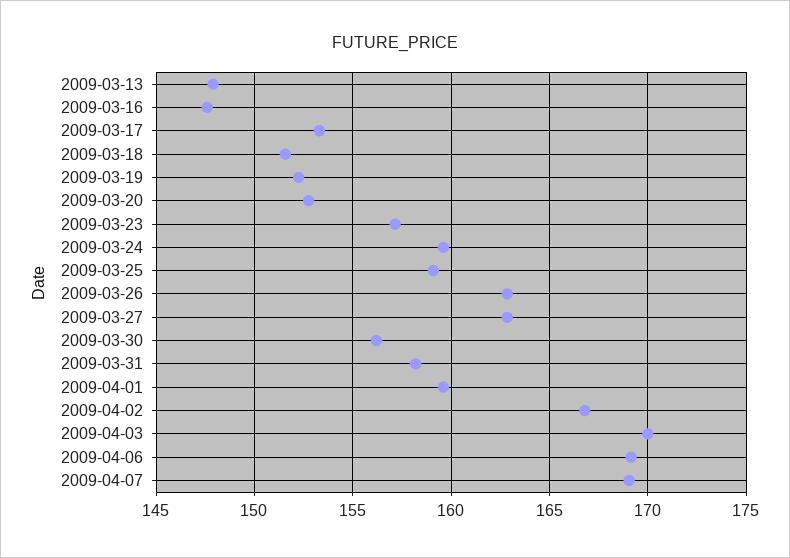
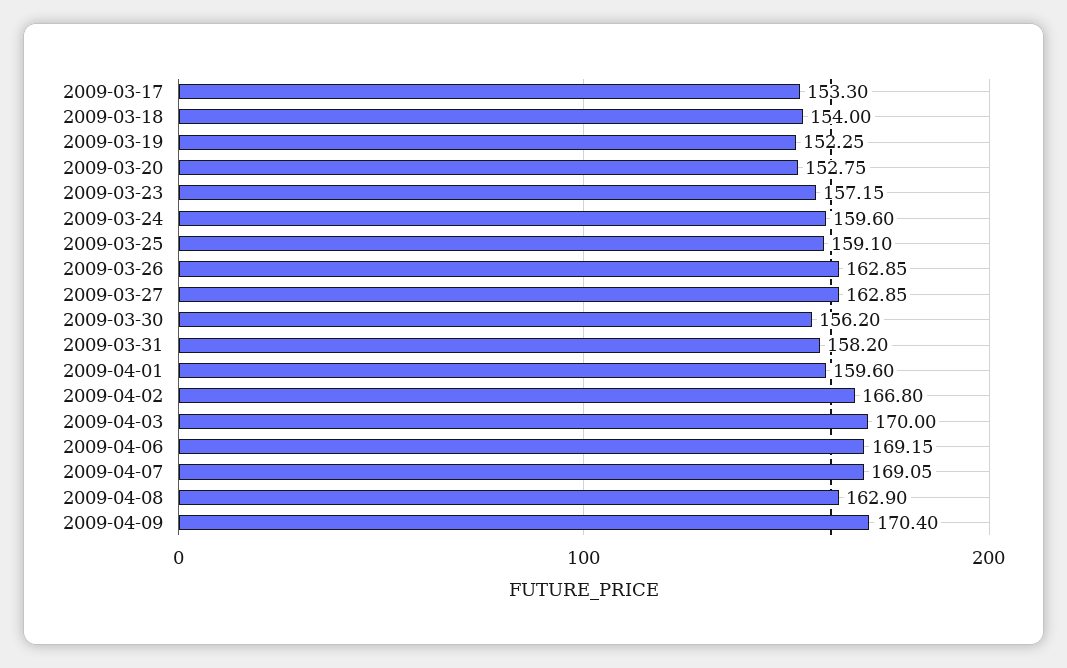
2009-03-13: 148 -> none
2009-03-16: 147.5 -> none
2009-03-18: 151.5 -> 154
2009-04-08: none -> 162.9
2009-04-09: none -> 170.4

